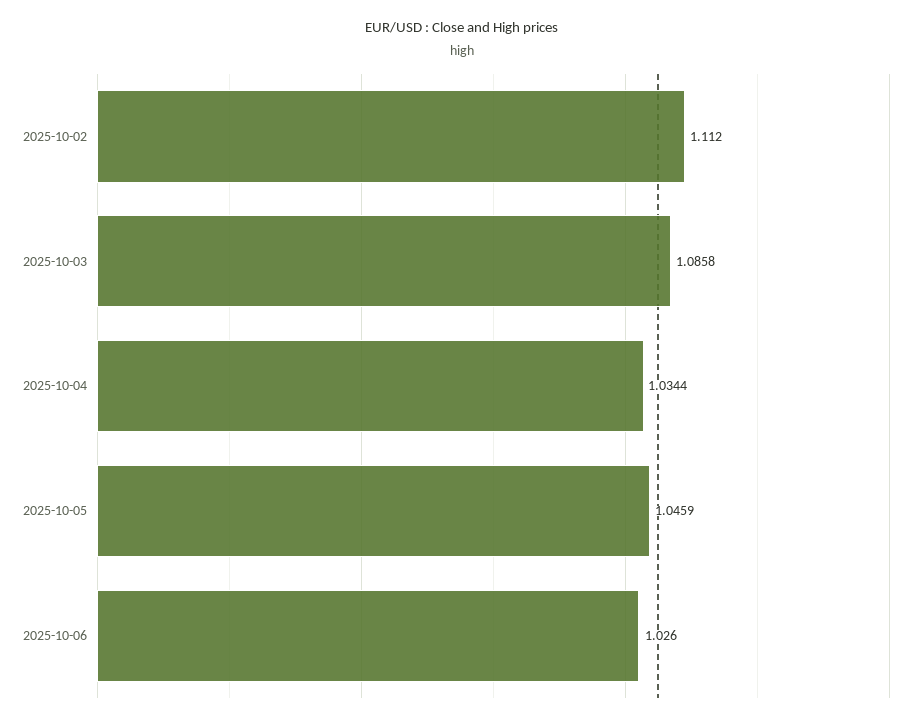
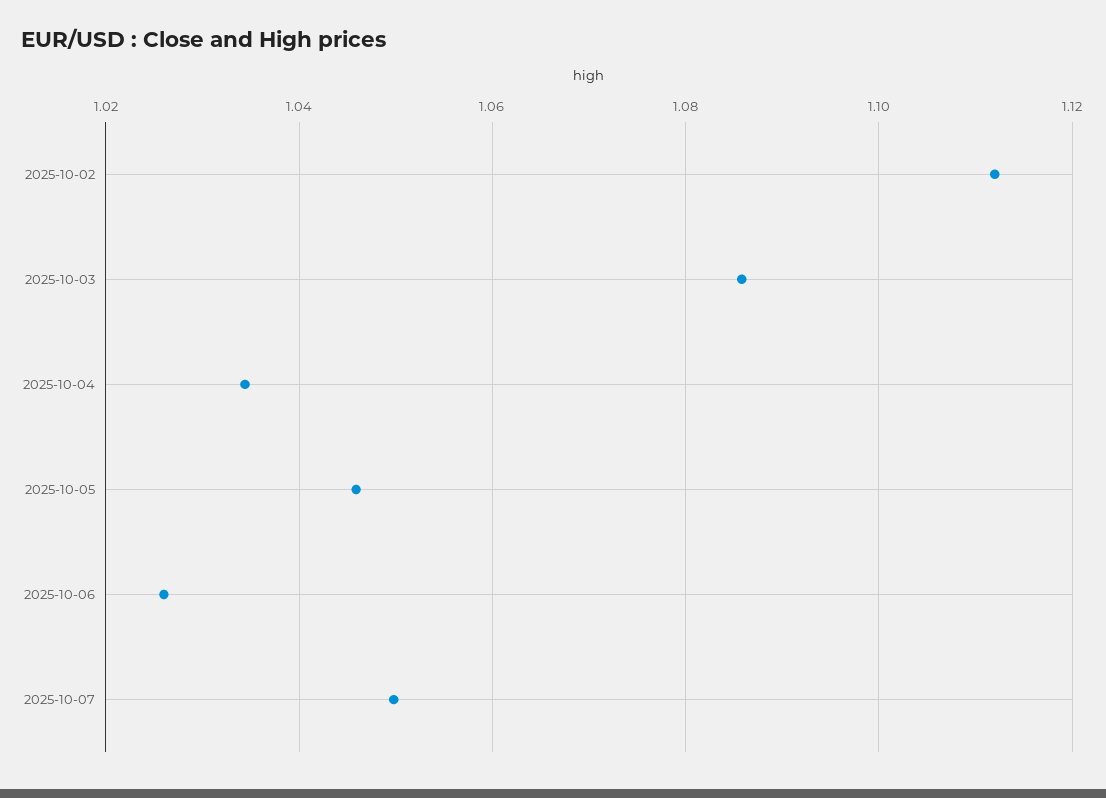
2025-10-07: none -> 1.05

